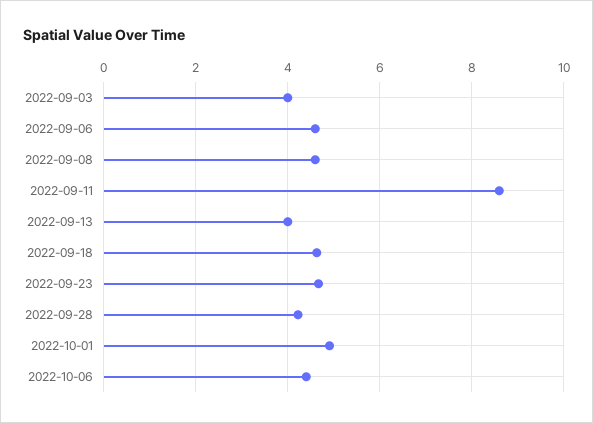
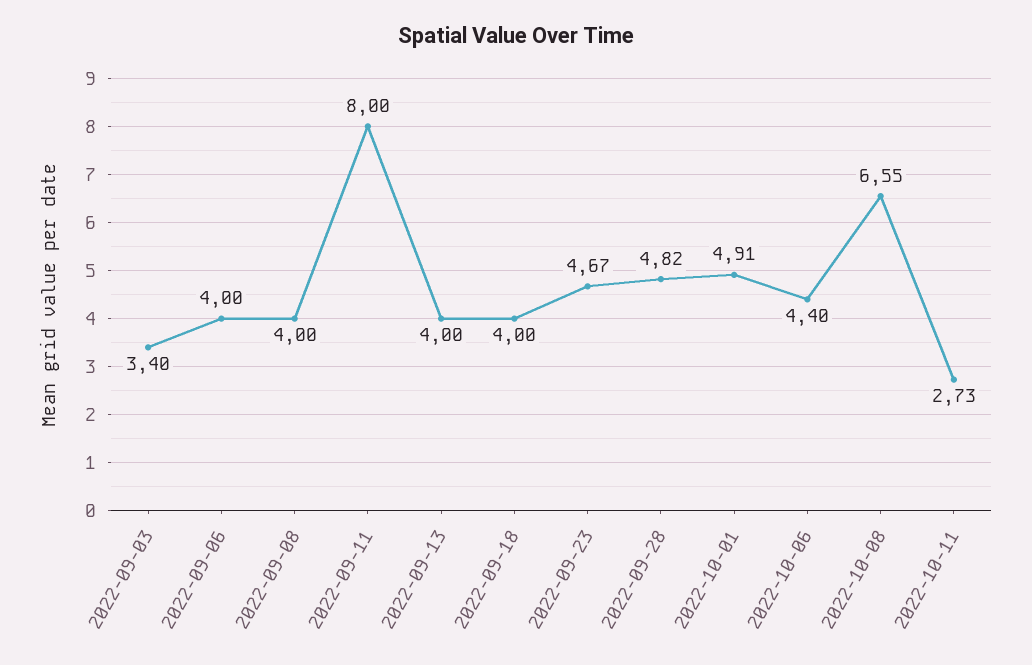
2022-09-03: 4 -> 3.4
2022-09-06: 4.6 -> 4
2022-09-08: 4.6 -> 4
2022-09-11: 8.6 -> 8
2022-09-18: 4.6 -> 4
2022-09-28: 4.2 -> 4.82
2022-10-08: none -> 6.55
2022-10-11: none -> 2.73

